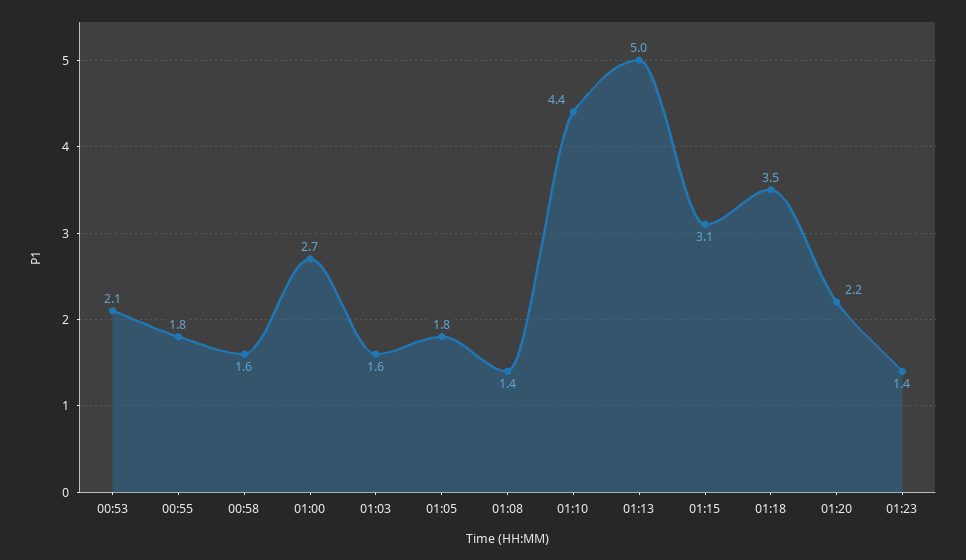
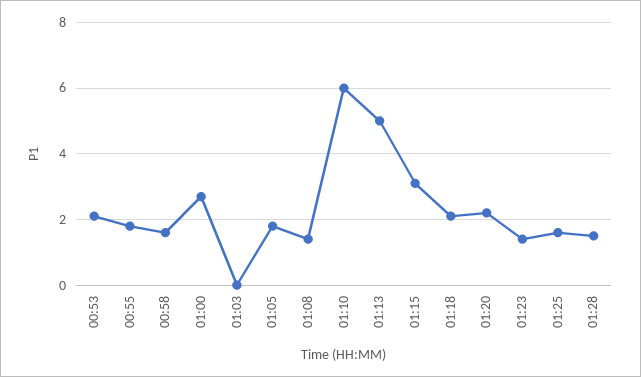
01:03: 1.6 -> 0
01:10: 4.4 -> 6
01:18: 3.5 -> 2
01:25: none -> 1.5
01:28: none -> 1.5

